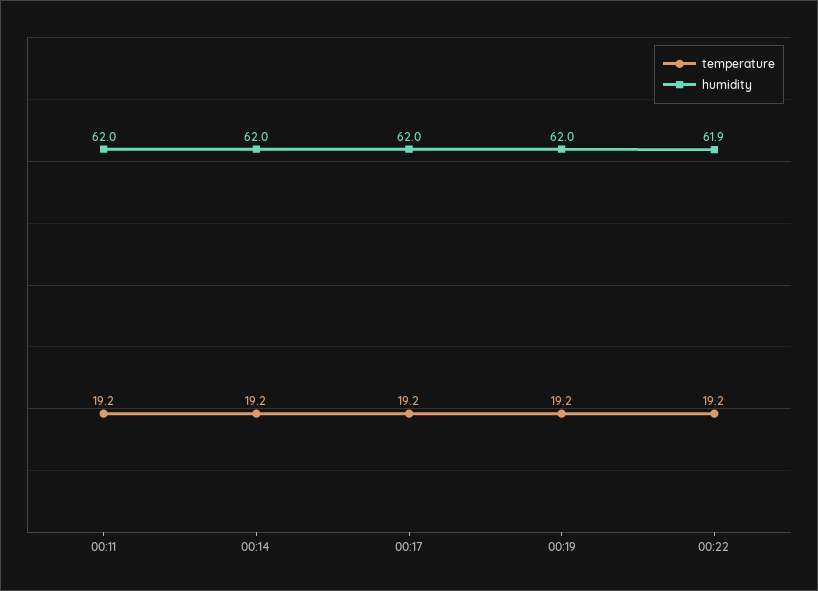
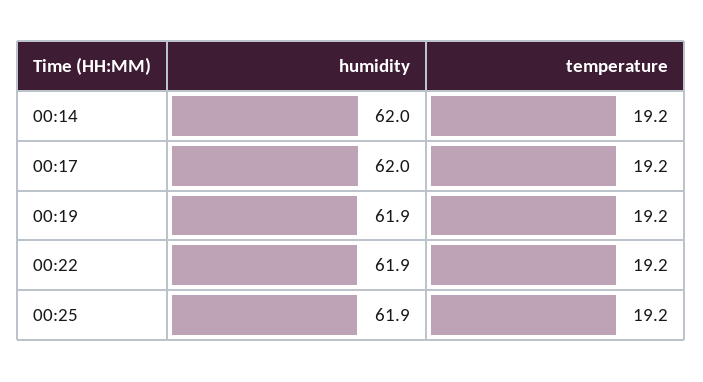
temperature, 00:11: 19.2 -> none
humidity, 00:11: 62 -> none
humidity, 00:19: 62 -> 61.9
humidity, 00:25: none -> 61.9
temperature, 00:25: none -> 19.2

